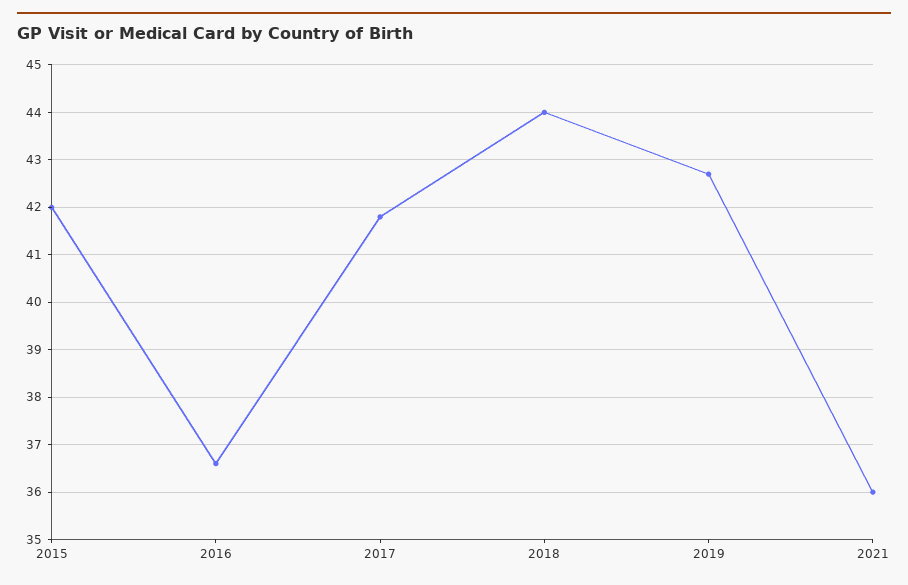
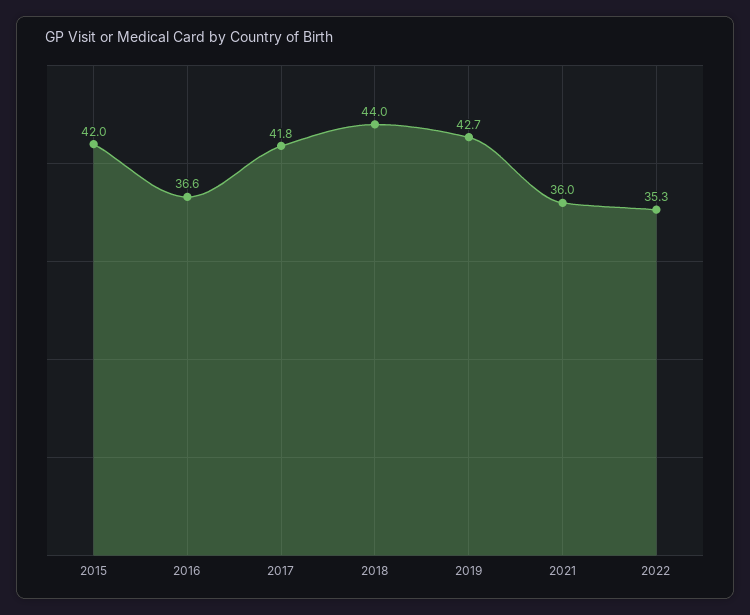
2022: none -> 35.3

